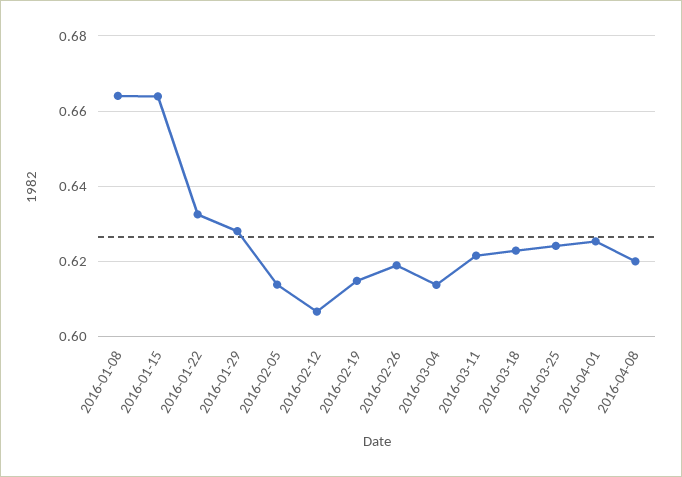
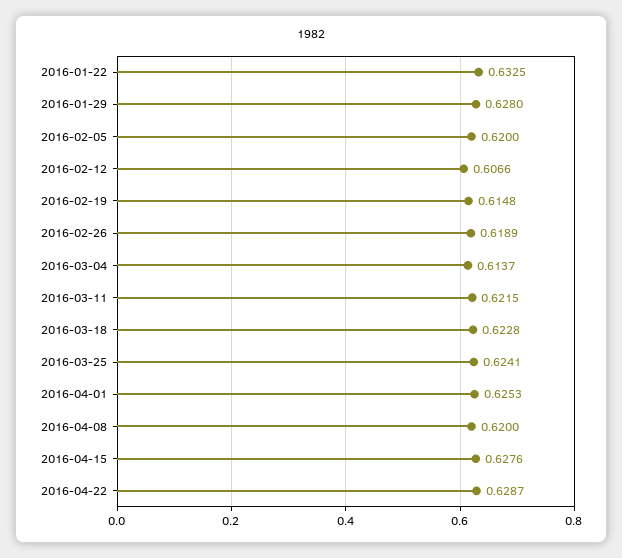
2016-01-08: 0.664 -> none
2016-01-15: 0.664 -> none
2016-02-05: 0.614 -> 0.62
2016-04-15: none -> 0.6276
2016-04-22: none -> 0.6287

